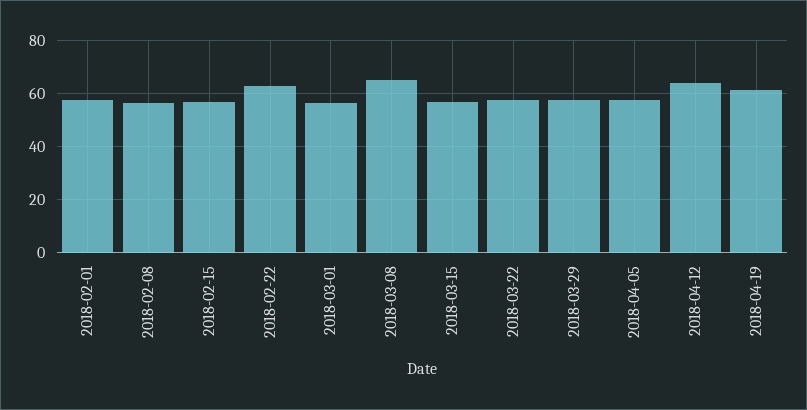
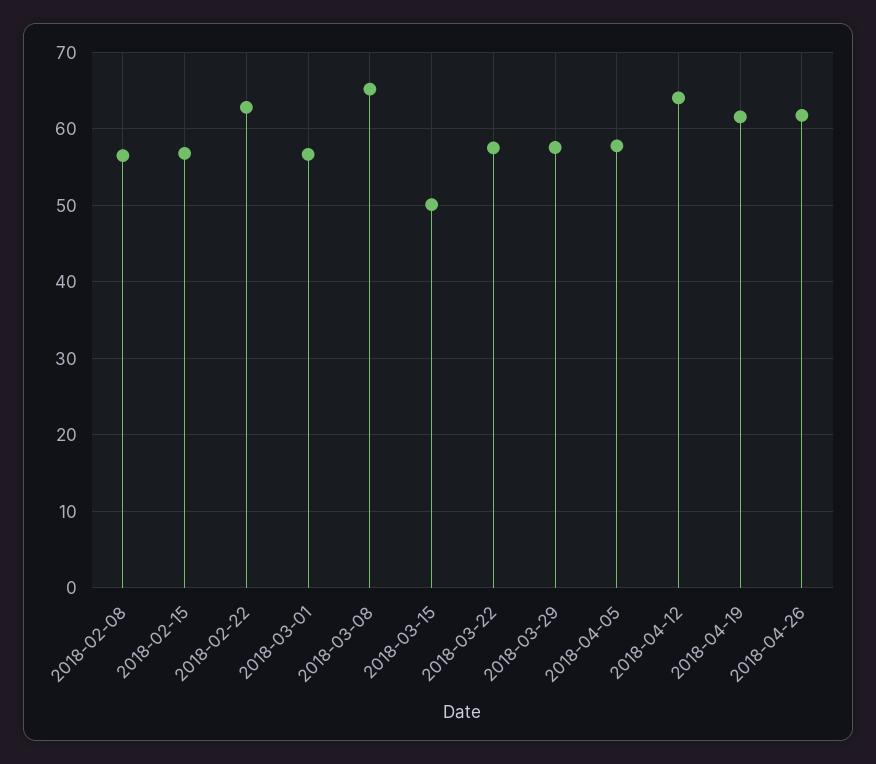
2018-02-01: 57.5 -> none
2018-03-15: 57.5 -> 50
2018-04-26: none -> 62

